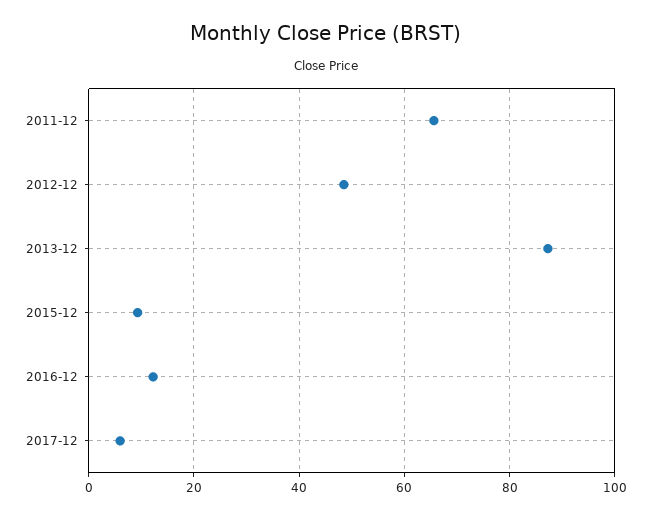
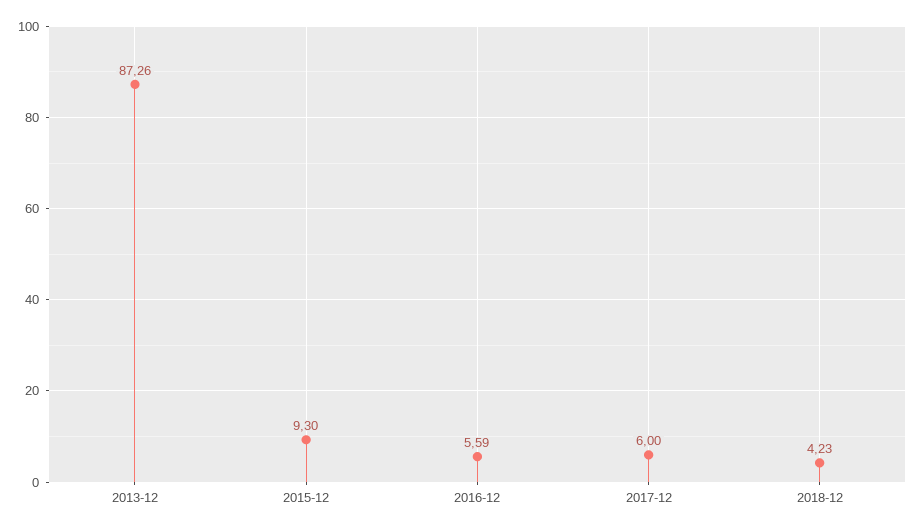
2011-12: 66 -> none
2012-12: 48 -> none
2016-12: 12 -> 5.59
2018-12: none -> 4.23

